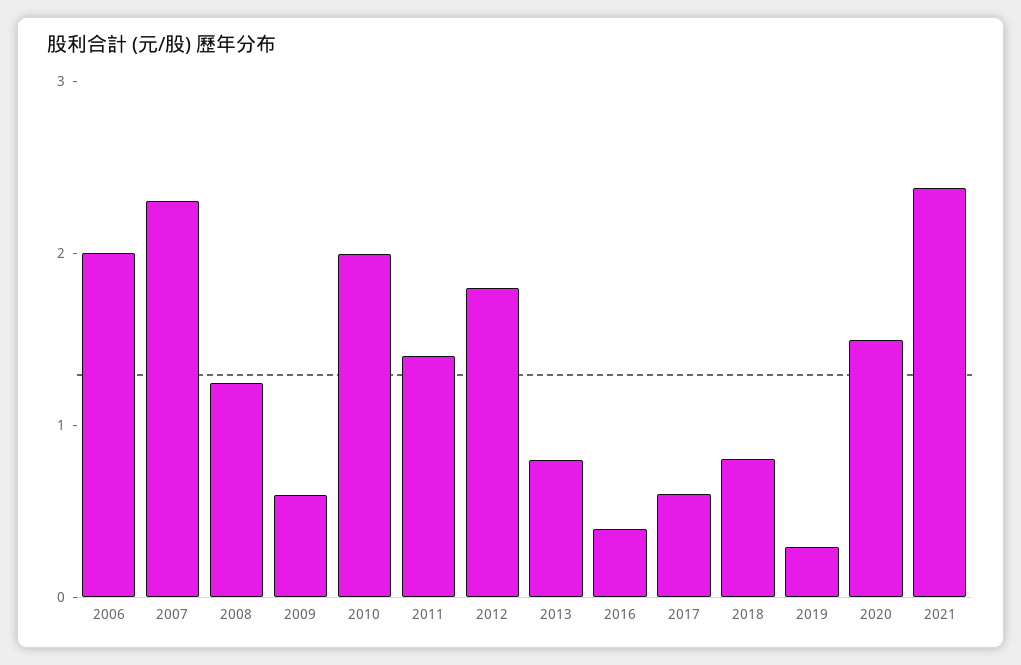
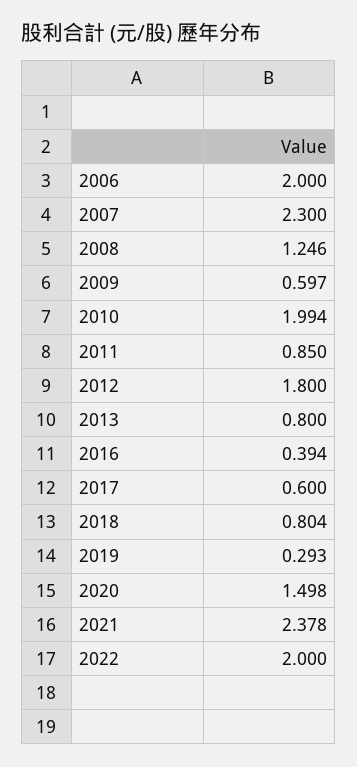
2011: 1.4 -> 0.85
2022: none -> 2

